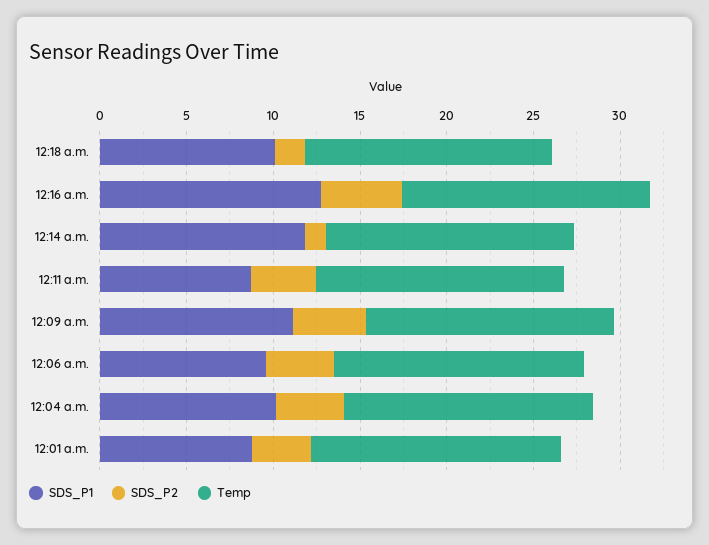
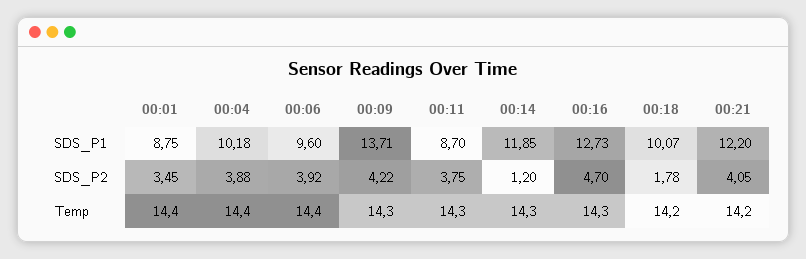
SDS_P1, 12:09 a.m.: 11 -> 13.71
SDS_P1, 00:21: none -> 12.2
SDS_P2, 00:21: none -> 4.05
Temp, 00:21: none -> 14.2

